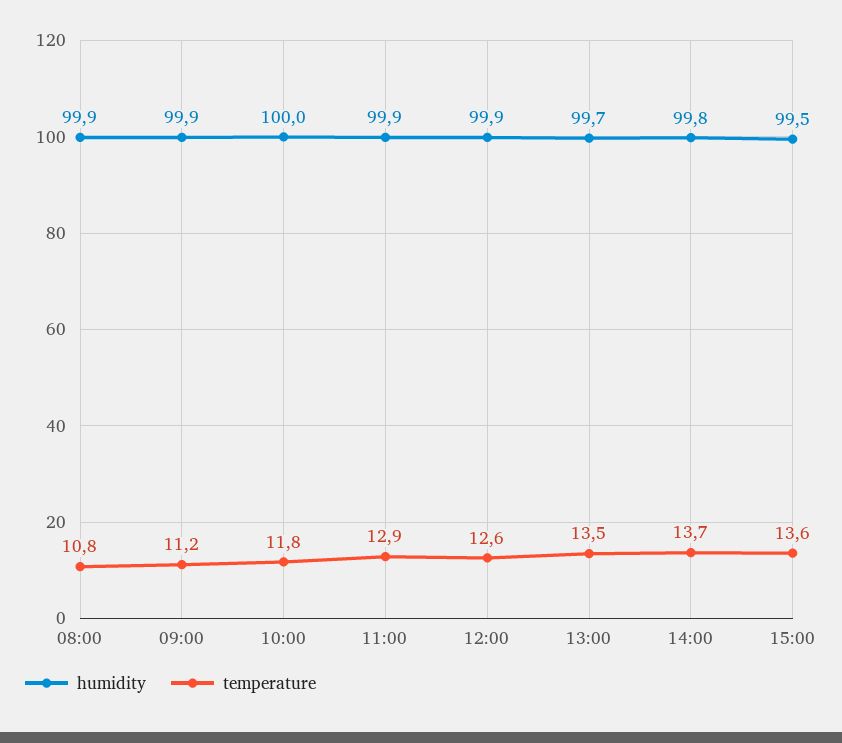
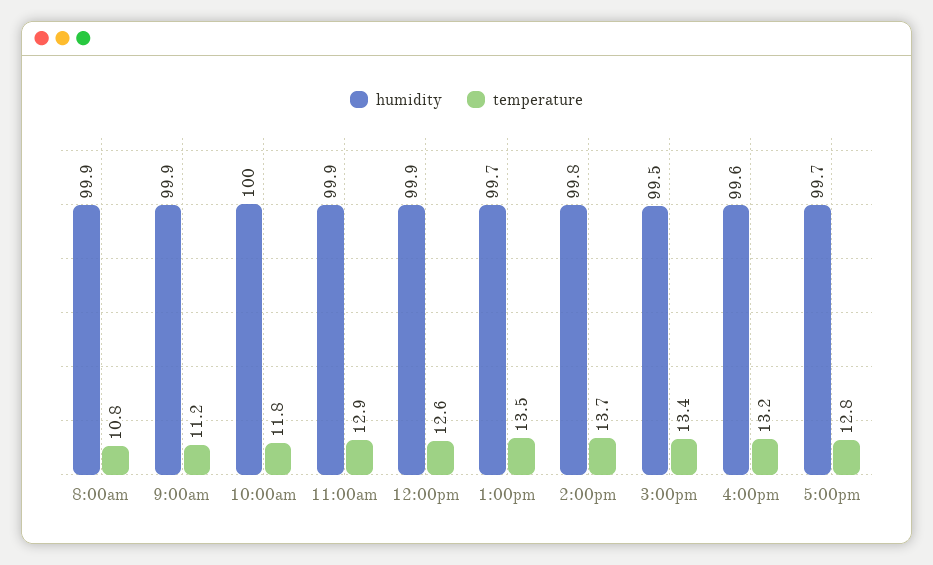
temperature, 15:00: 13.6 -> 13.4
humidity, 4:00pm: none -> 99.6
temperature, 4:00pm: none -> 13.2
humidity, 5:00pm: none -> 99.7
temperature, 5:00pm: none -> 12.8

